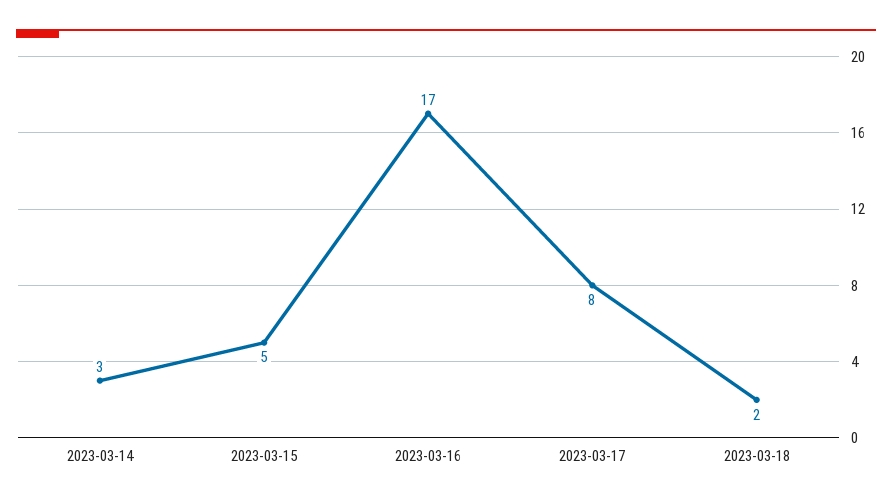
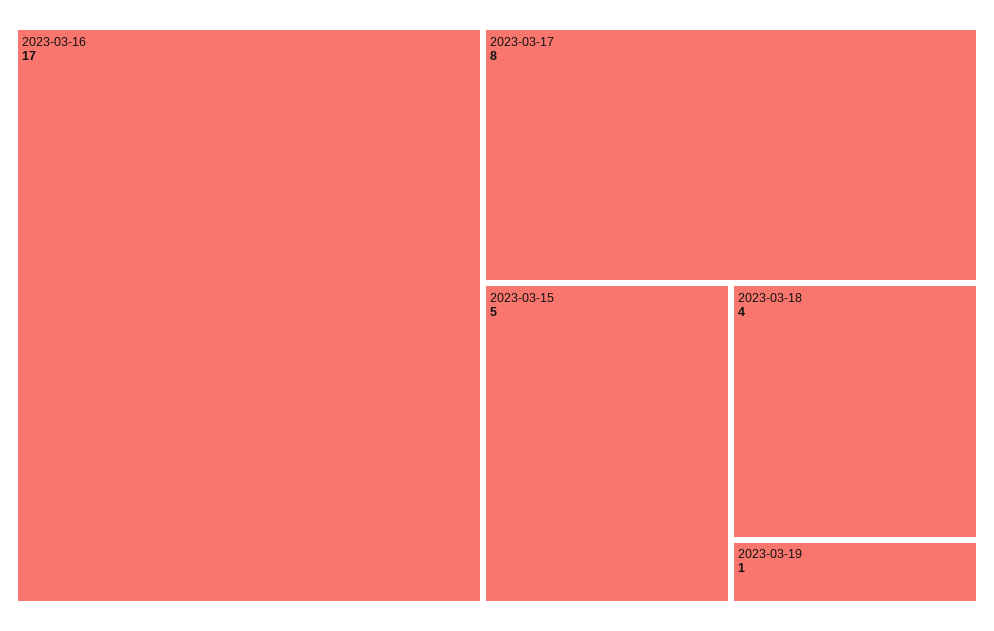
2023-03-14: 3 -> none
2023-03-18: 2 -> 4
2023-03-19: none -> 1

